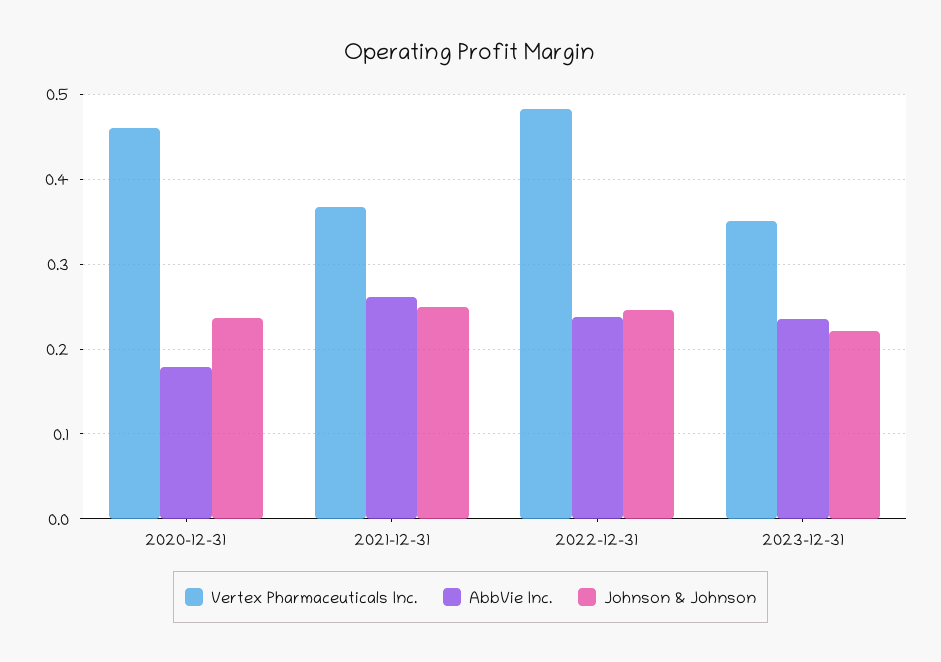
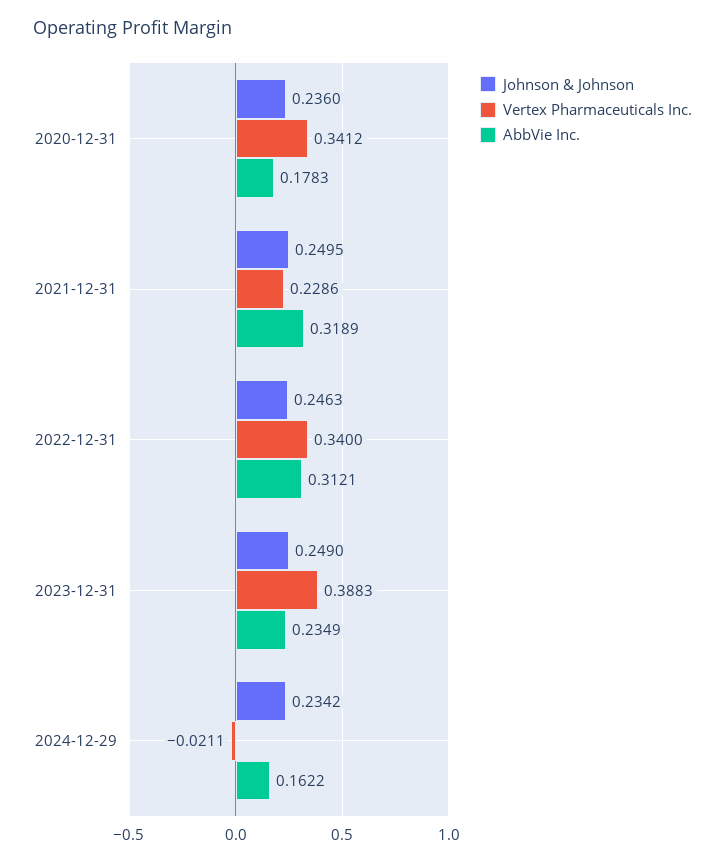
Vertex Pharmaceuticals Inc., 2020-12-31: 0.46 -> 0.3412
Vertex Pharmaceuticals Inc., 2021-12-31: 0.37 -> 0.2286
AbbVie Inc., 2021-12-31: 0.26 -> 0.3189
Vertex Pharmaceuticals Inc., 2022-12-31: 0.48 -> 0.34
AbbVie Inc., 2022-12-31: 0.24 -> 0.3121
Vertex Pharmaceuticals Inc., 2023-12-31: 0.35 -> 0.3883
Johnson & Johnson, 2023-12-31: 0.22 -> 0.249
Johnson & Johnson, 2024-12-29: none -> 0.2342
Vertex Pharmaceuticals Inc., 2024-12-29: none -> -0.0211
AbbVie Inc., 2024-12-29: none -> 0.1622

